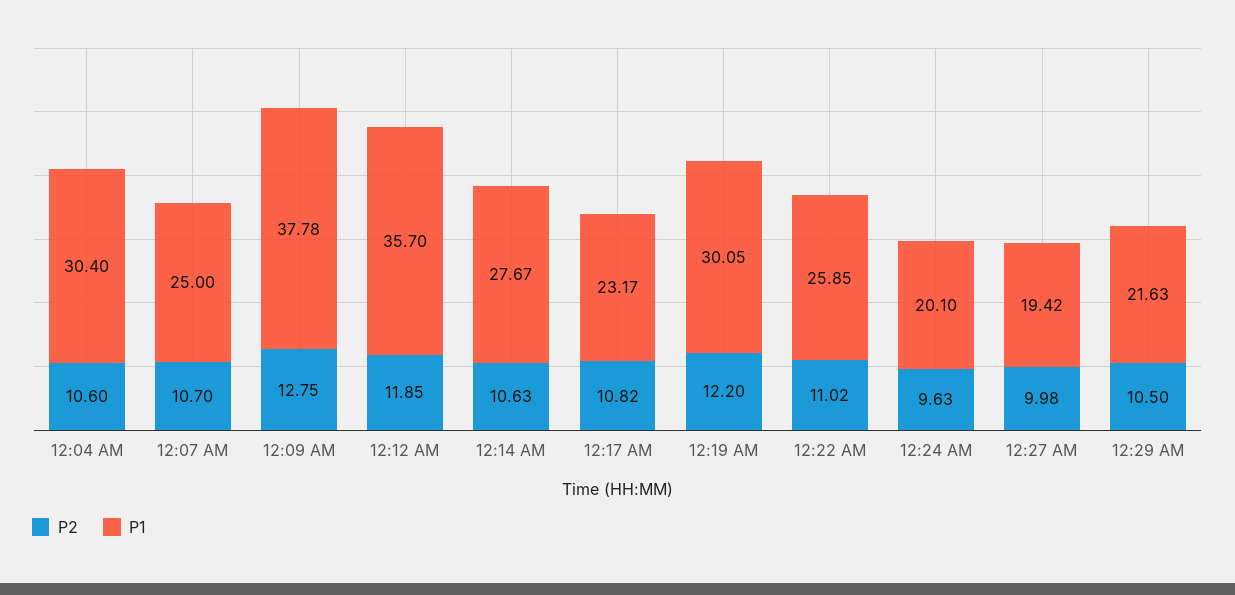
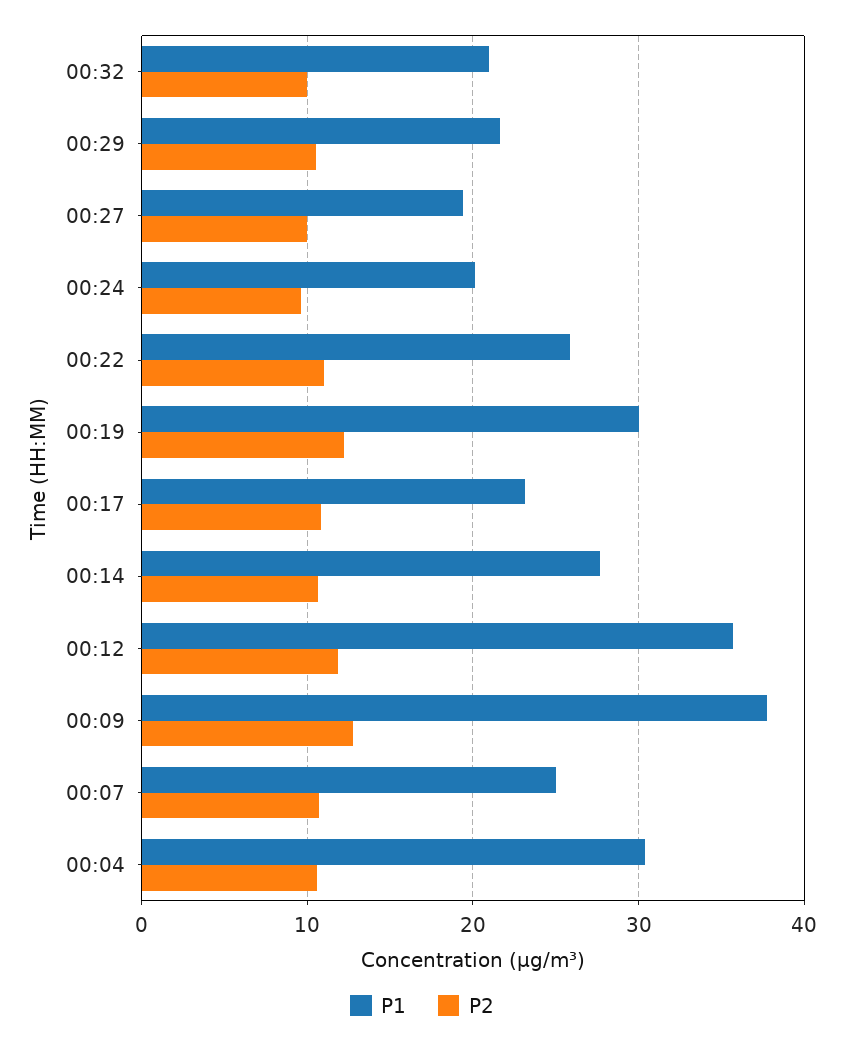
P1, 00:32: none -> 21
P2, 00:32: none -> 10

